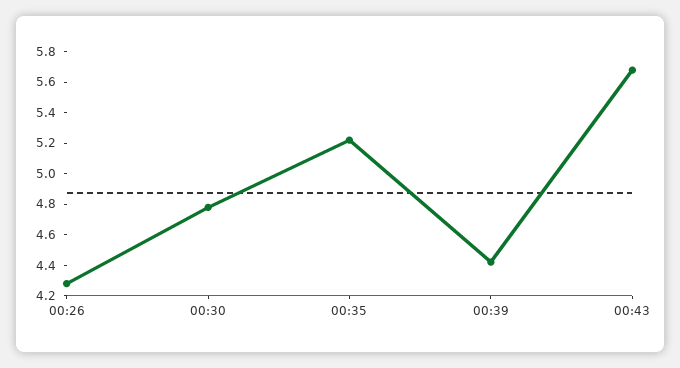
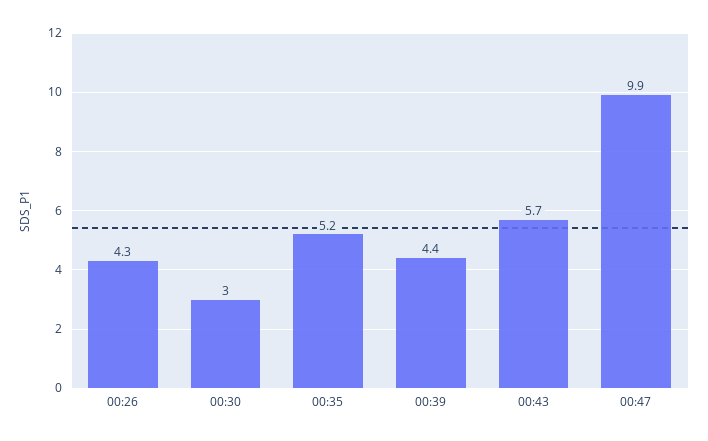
00:30: 4.8 -> 3
00:47: none -> 9.9

